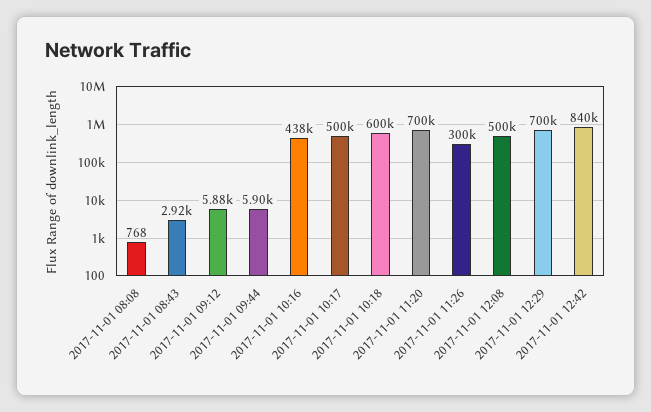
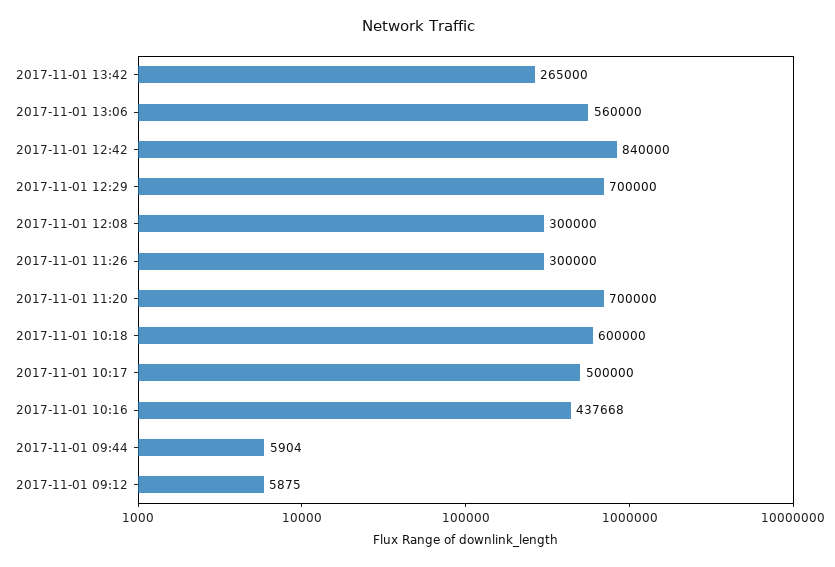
2017-11-01 08:08: 768 -> none
2017-11-01 08:43: 2920 -> none
2017-11-01 12:08: 500000 -> 300000
2017-11-01 13:42: none -> 265000
2017-11-01 13:06: none -> 560000

